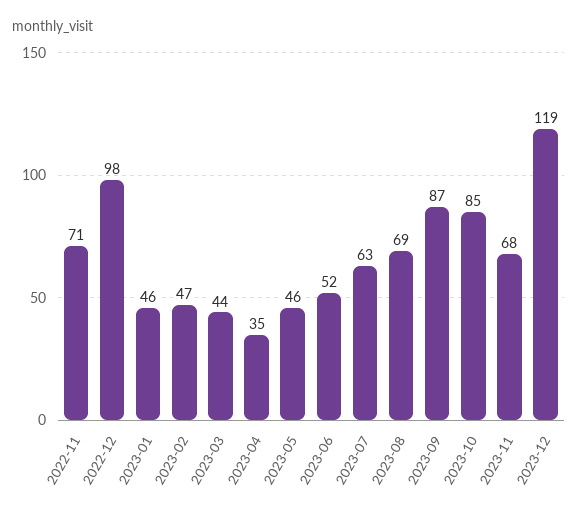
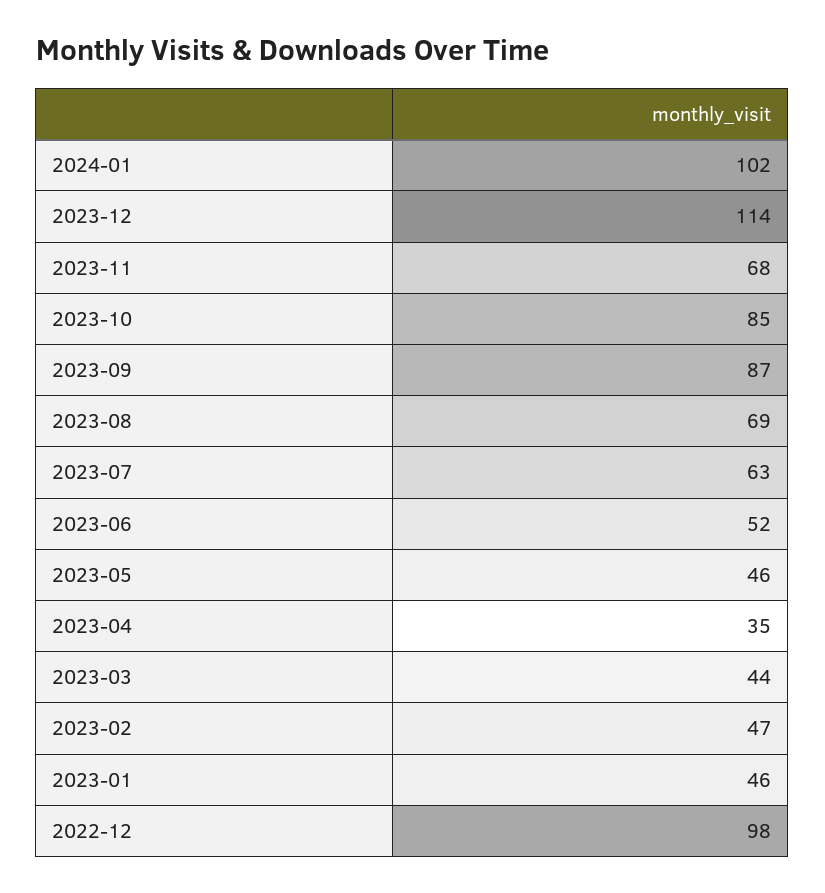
2022-11: 71 -> none
2023-12: 119 -> 114
2024-01: none -> 102

